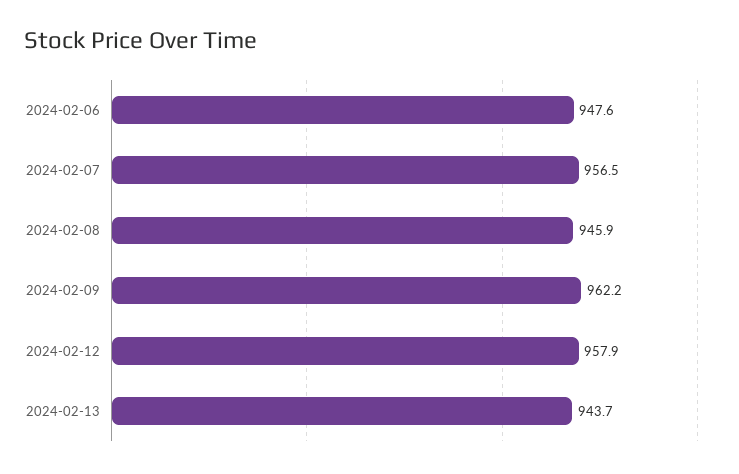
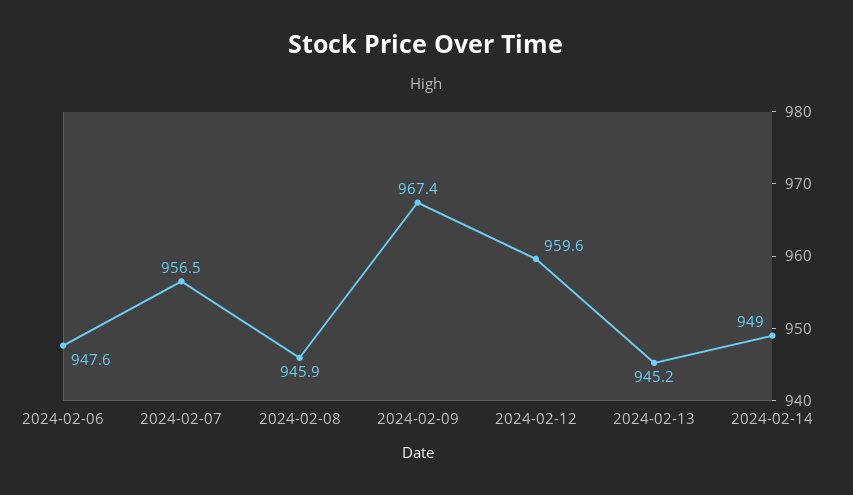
2024-02-09: 962.2 -> 967.4
2024-02-12: 957.9 -> 959.6
2024-02-13: 943.7 -> 945.2
2024-02-14: none -> 949

